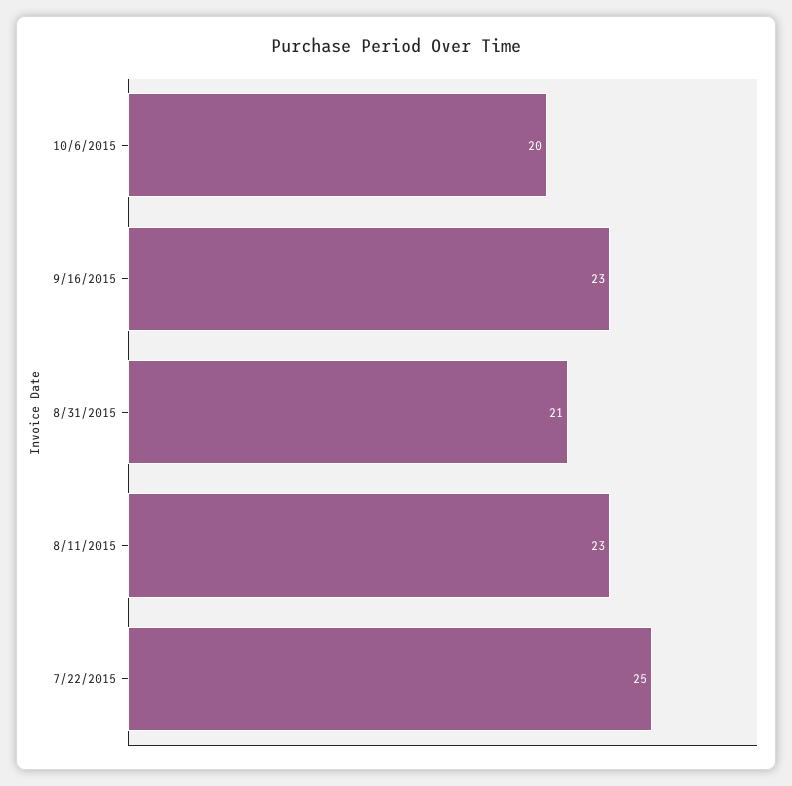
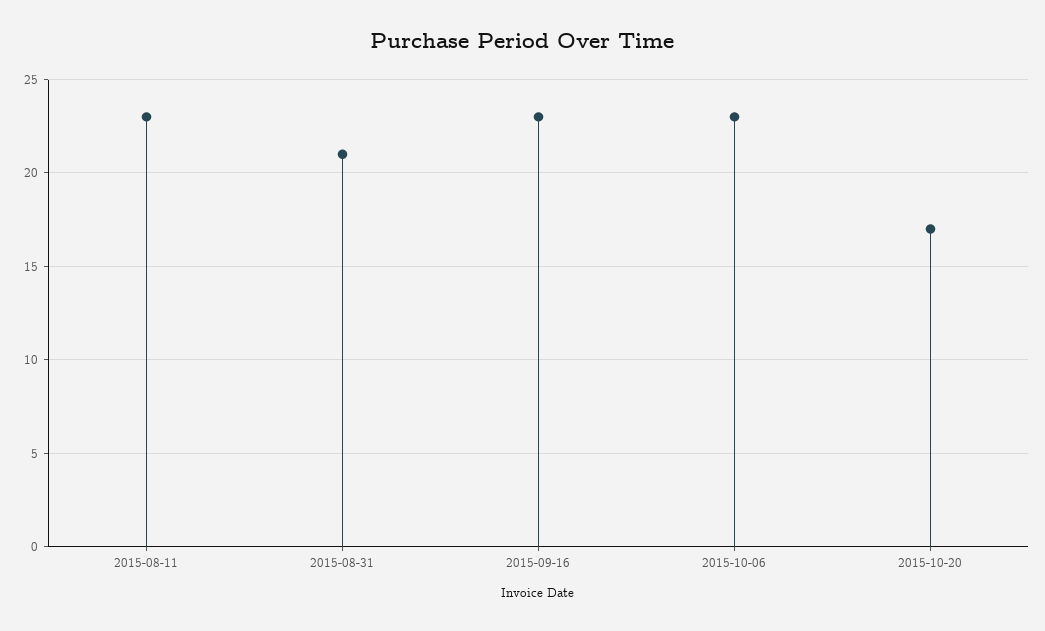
10/6/2015: 20 -> 23
7/22/2015: 25 -> none
2015-10-20: none -> 17

